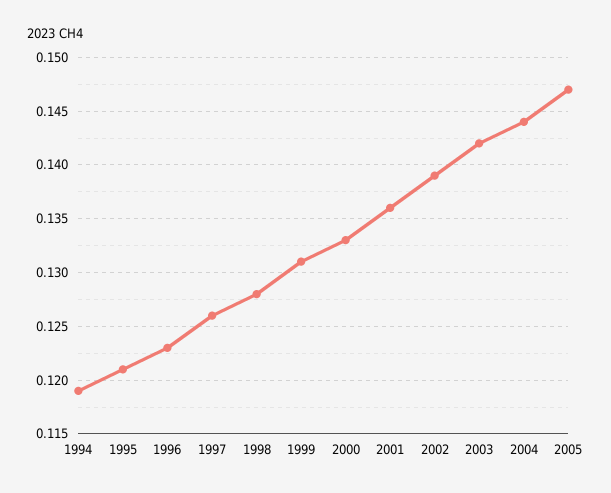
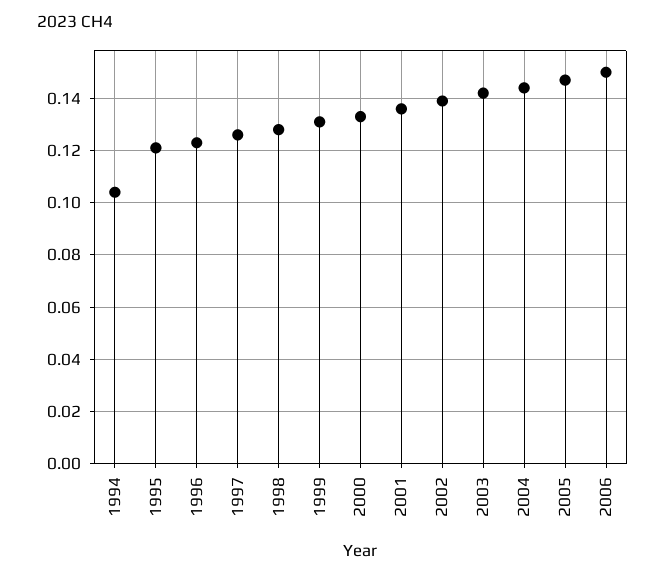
1994: 0.119 -> 0.105
2006: none -> 0.15

